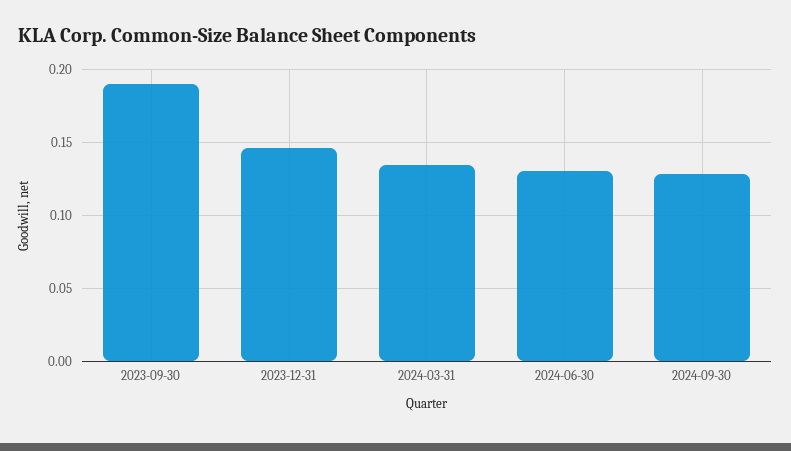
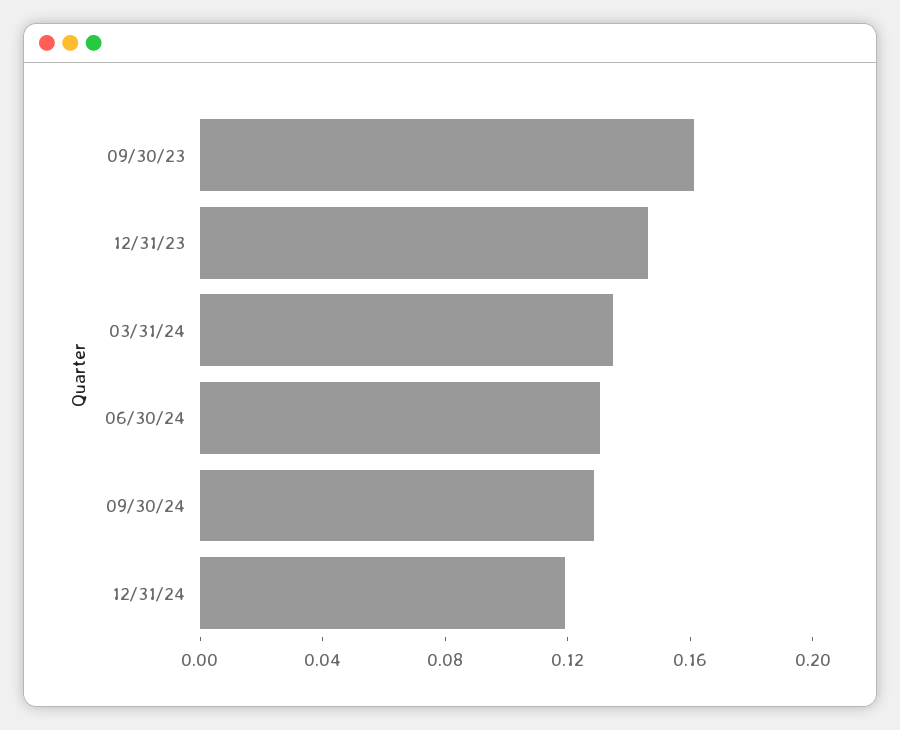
2023-09-30: 0.19 -> 0.16
12/31/24: none -> 0.12

